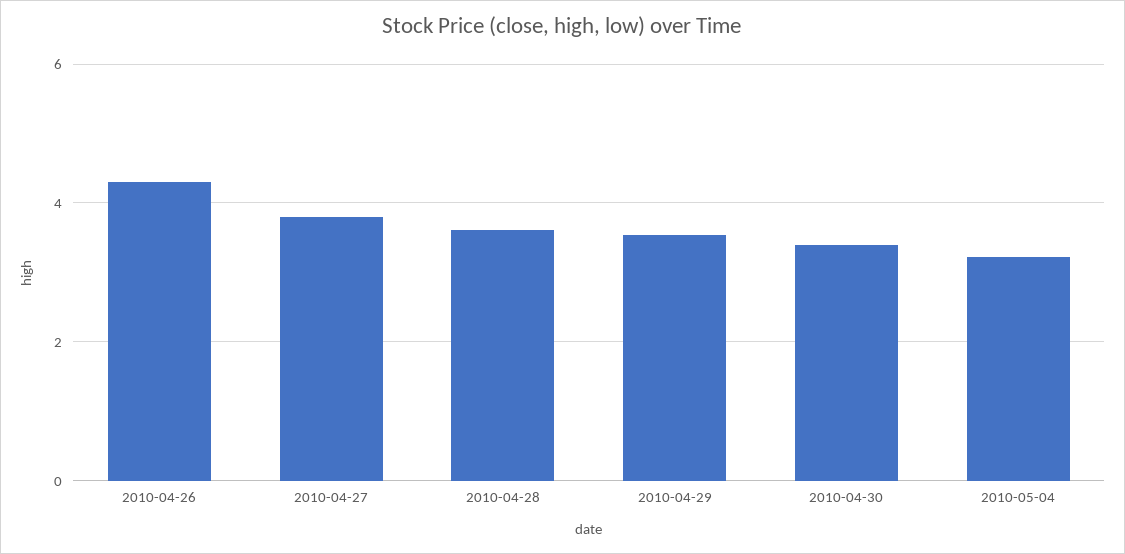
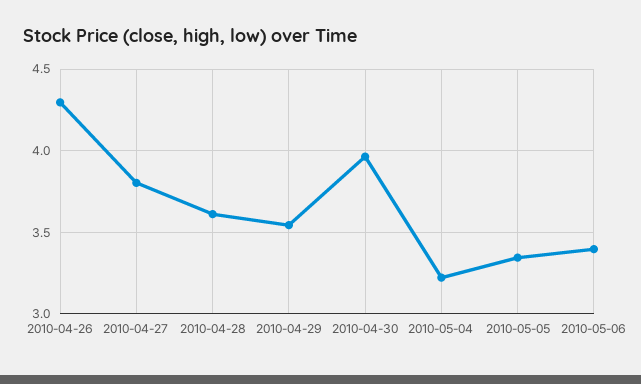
2010-04-30: 3.4 -> 3.95
2010-05-05: none -> 3.35
2010-05-06: none -> 3.4

